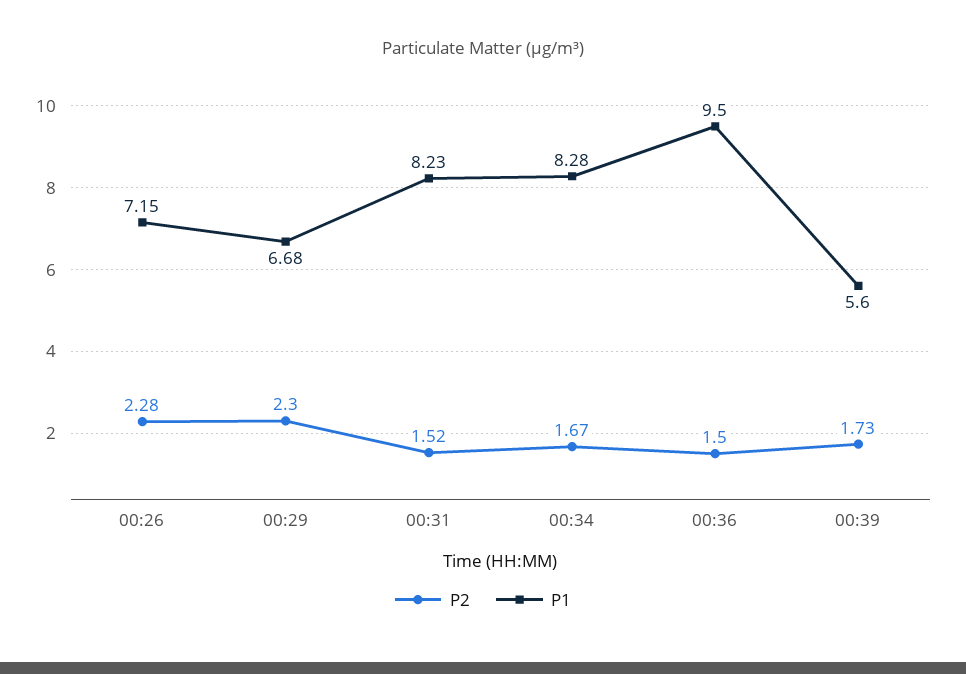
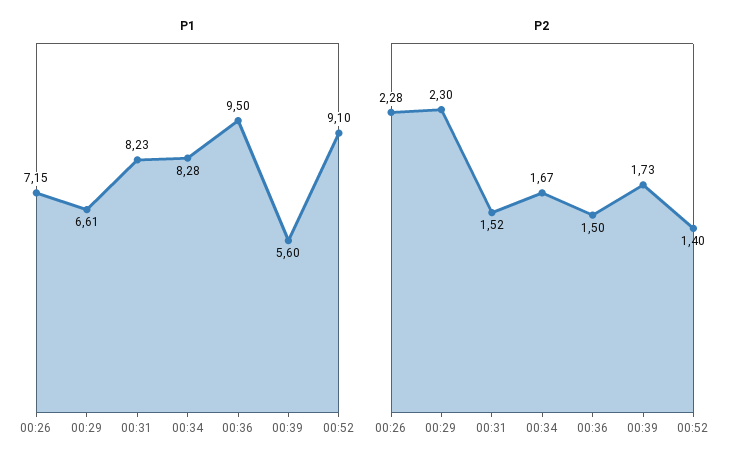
P1, 00:29: 6.68 -> 6.61
P1, 00:52: none -> 9.1
P2, 00:52: none -> 1.4

